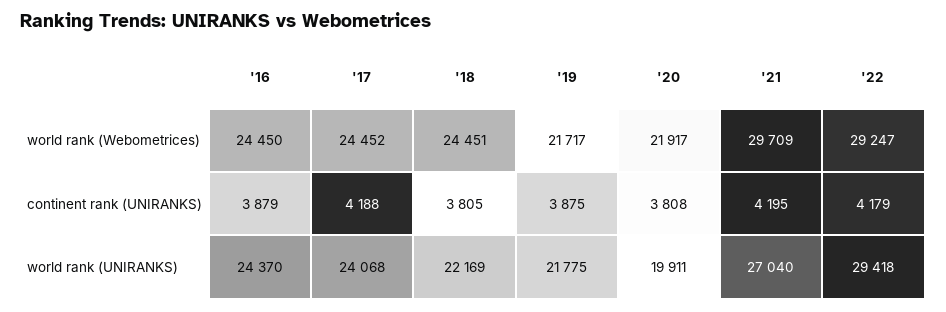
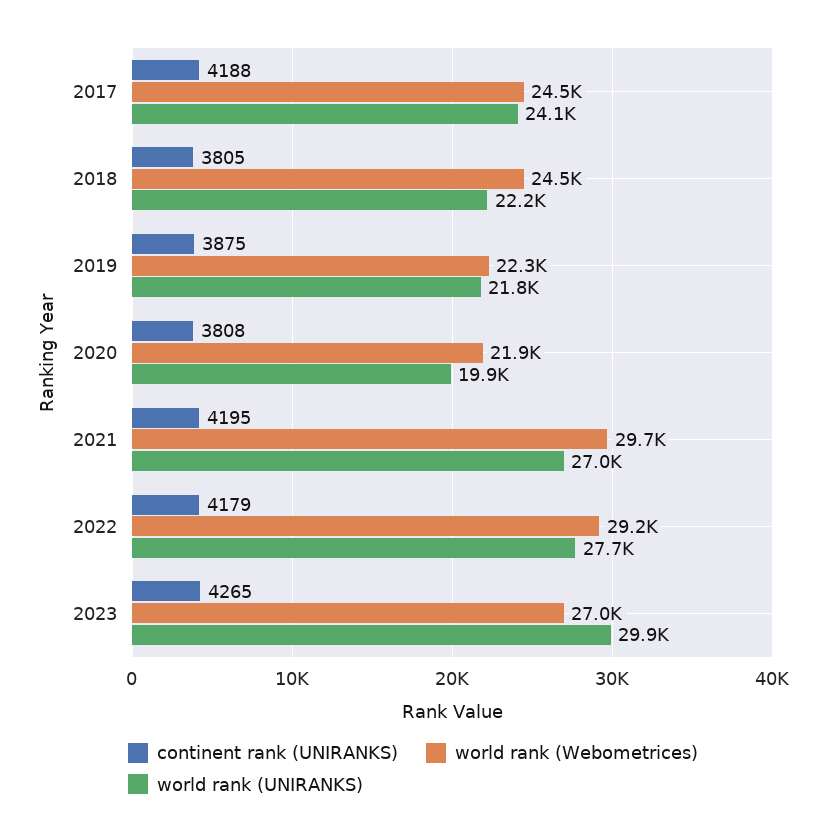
world rank (Webometrices), '16: 24450 -> none
world rank (Webometrices), '19: 21717 -> 22300
continent rank (UNIRANKS), '16: 3879 -> none
world rank (UNIRANKS), '16: 24370 -> none
world rank (UNIRANKS), '22: 29418 -> 27700
continent rank (UNIRANKS), 2023: none -> 4265
world rank (Webometrices), 2023: none -> 27000
world rank (UNIRANKS), 2023: none -> 29900

